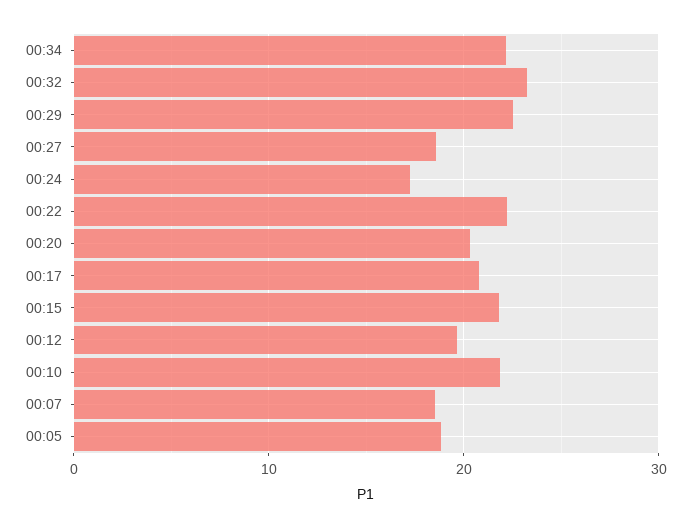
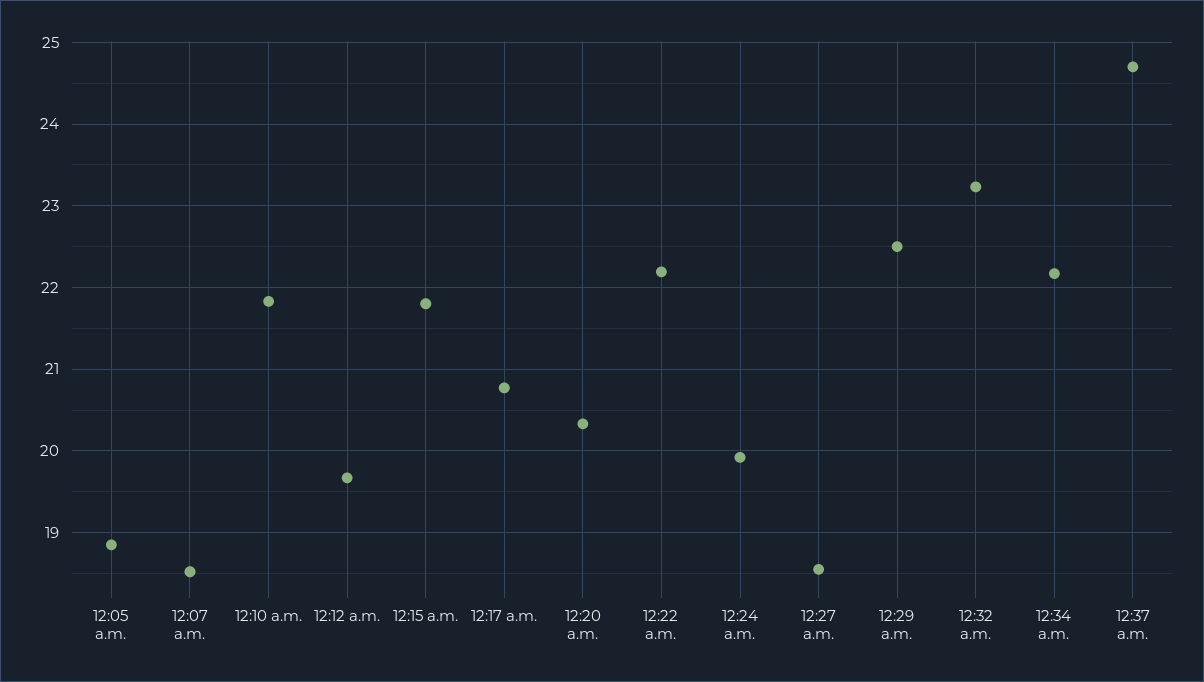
00:24: 17 -> 19.9
12:37 a.m.: none -> 24.7

